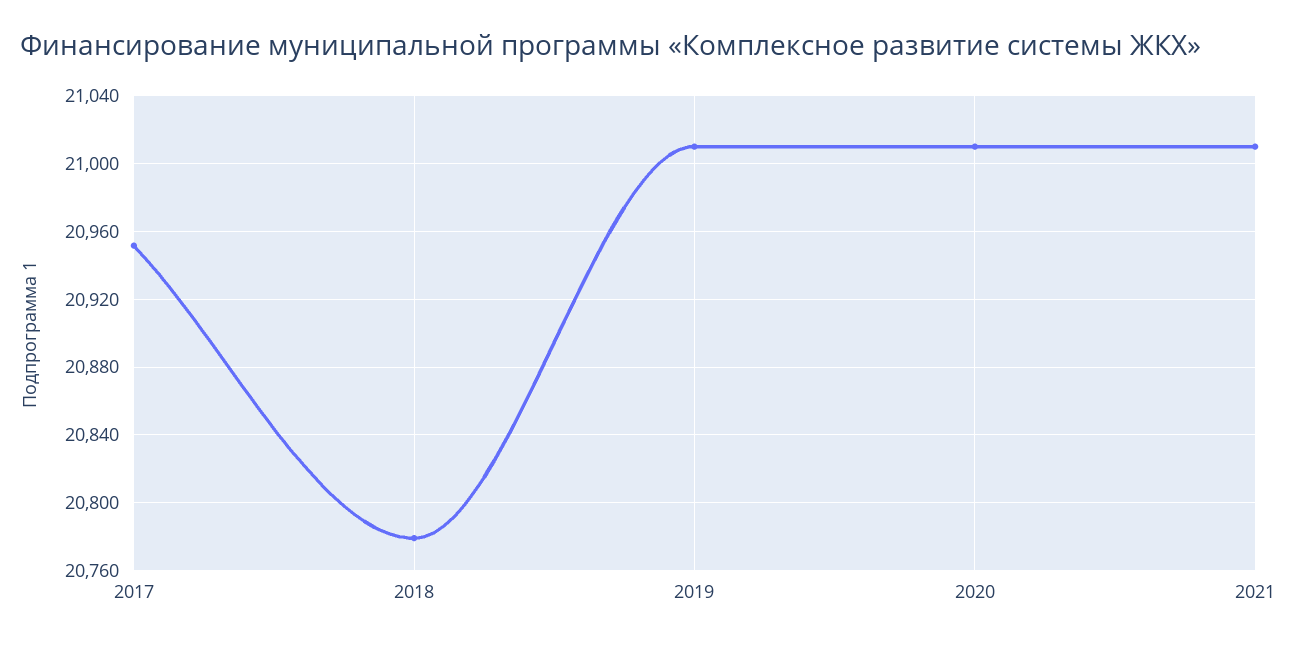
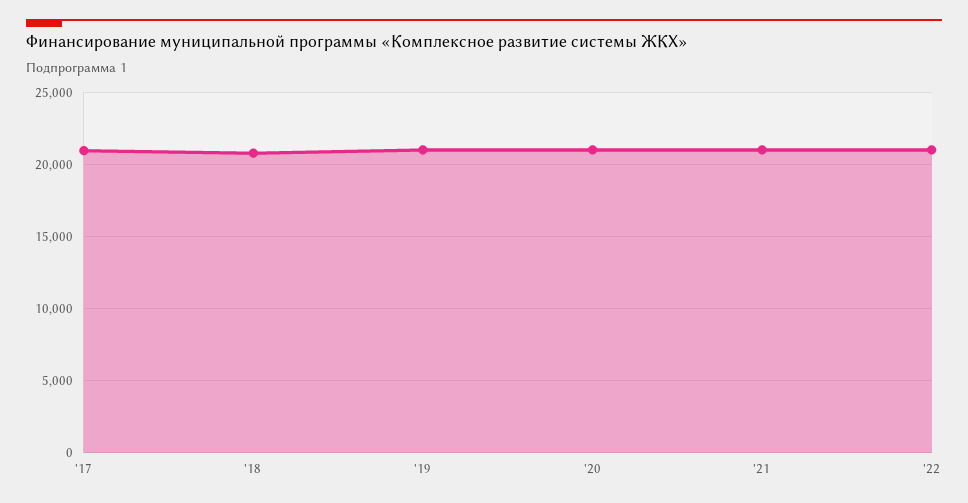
'22: none -> 21000

